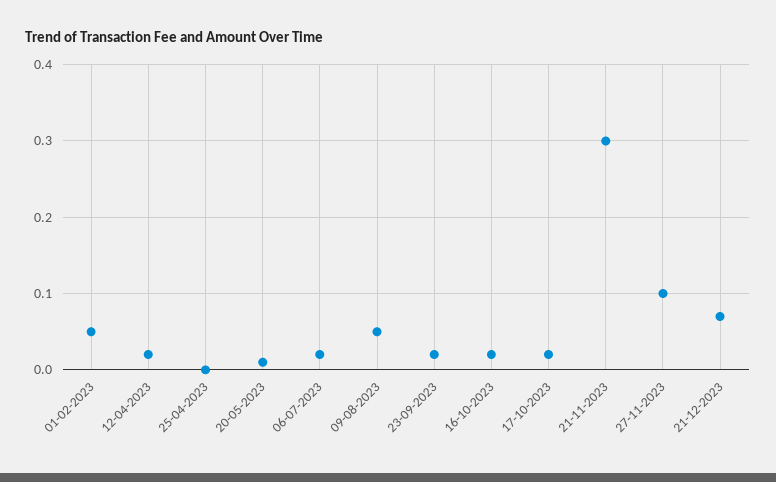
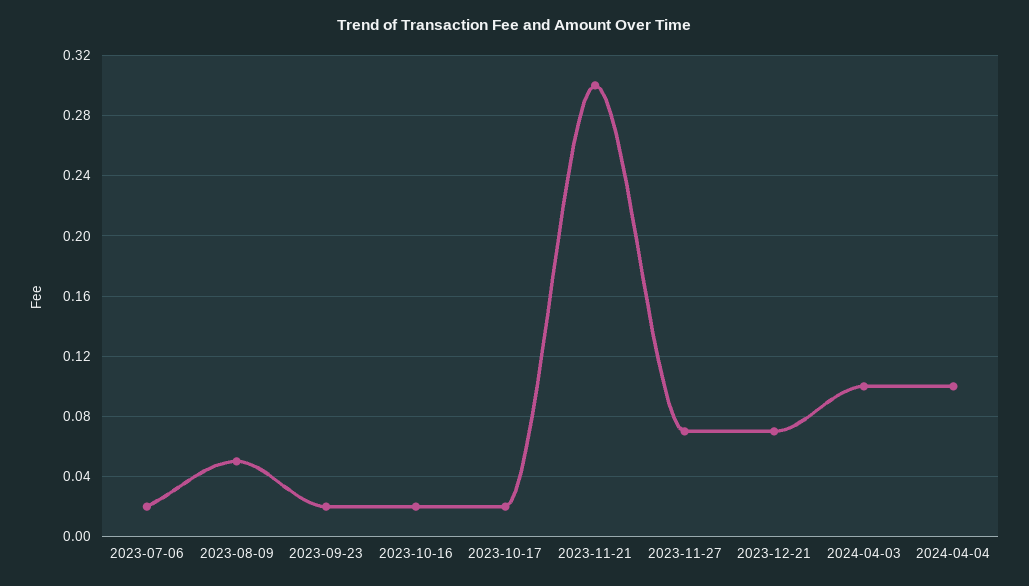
01-02-2023: 0.05 -> none
12-04-2023: 0.02 -> none
25-04-2023: 0 -> none
20-05-2023: 0.01 -> none
27-11-2023: 0.1 -> 0.07
2024-04-03: none -> 0.1
2024-04-04: none -> 0.1

